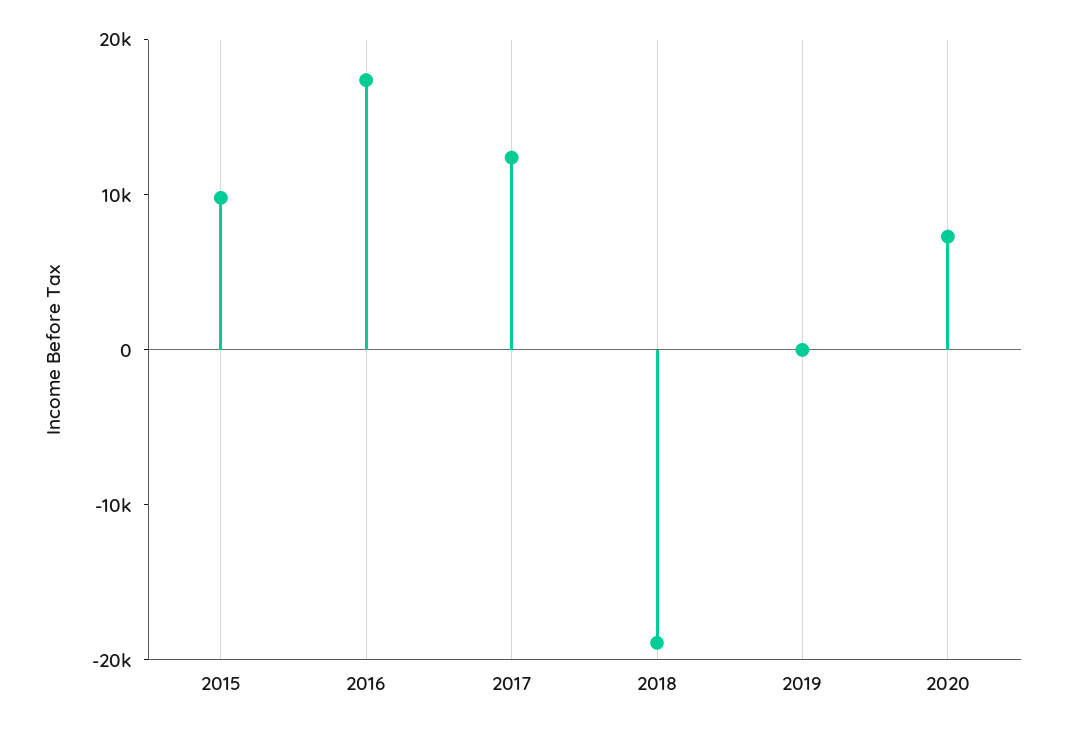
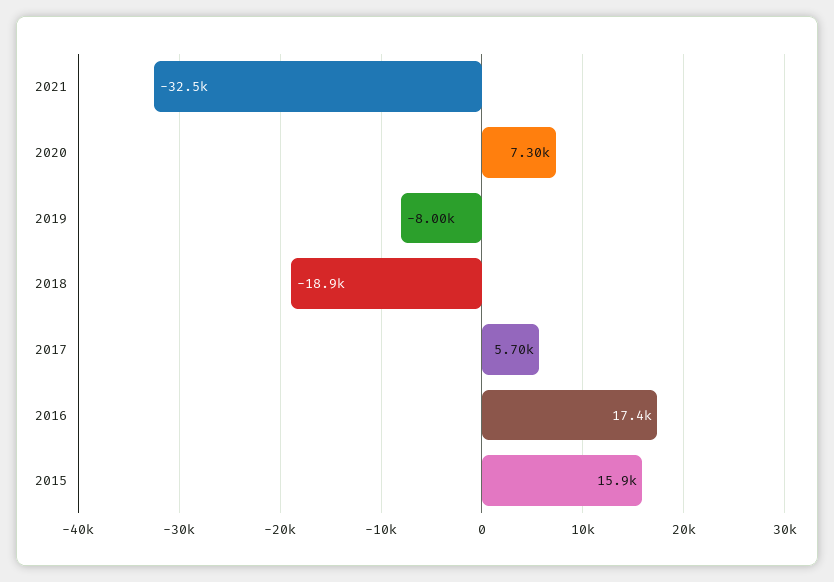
2015: 10000 -> 15900
2017: 12000 -> 5700
2019: 0 -> -8000
2021: none -> -32500

